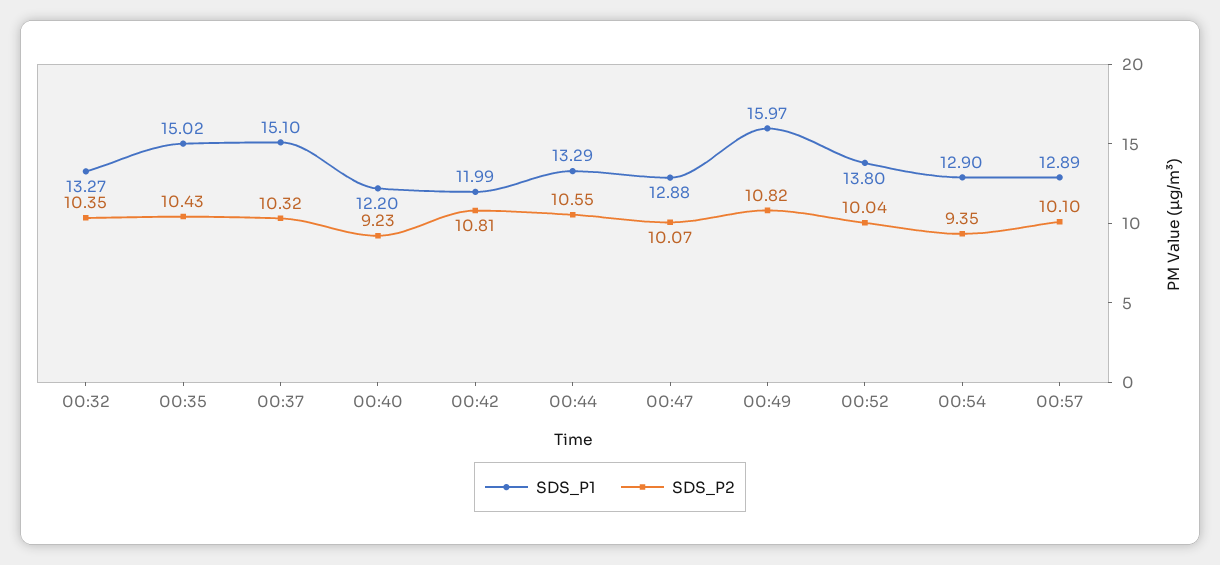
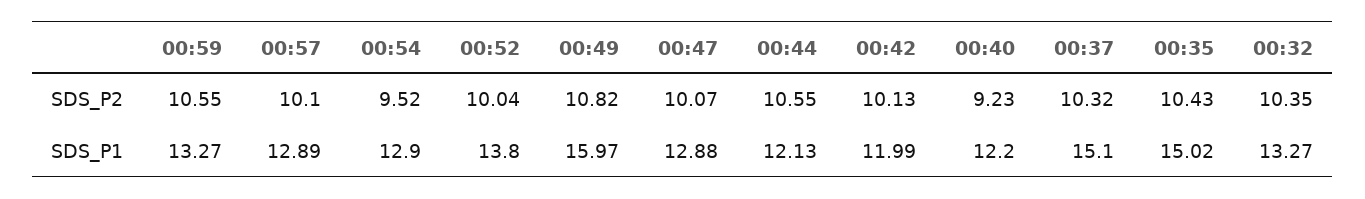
SDS_P2, 00:42: 10.81 -> 10.13
SDS_P1, 00:44: 13.29 -> 12.13
SDS_P2, 00:54: 9.35 -> 9.52
SDS_P2, 00:59: none -> 10.55
SDS_P1, 00:59: none -> 13.27

